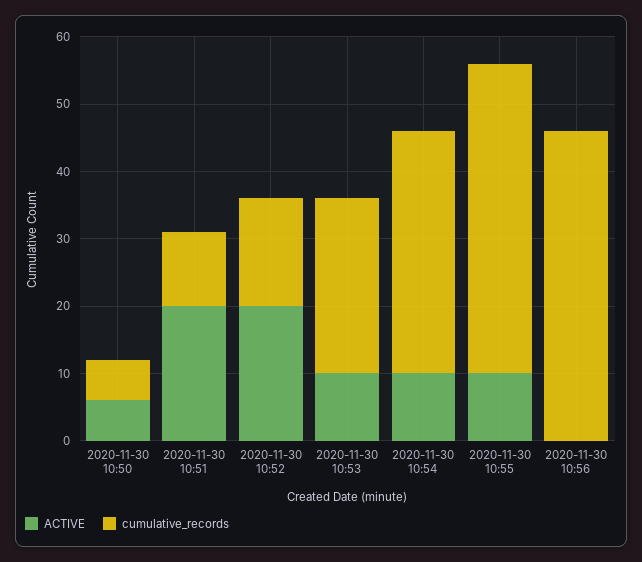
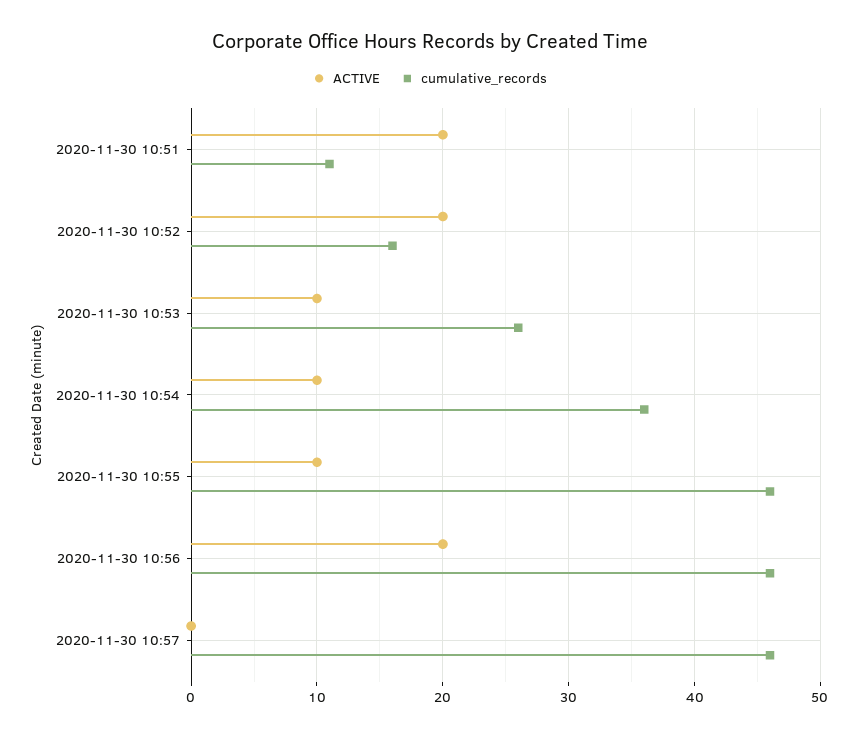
ACTIVE, 2020-11-30 10:50: 5 -> none
cumulative_records, 2020-11-30 10:50: 5 -> none
ACTIVE, 2020-11-30 10:56: 0 -> 20
ACTIVE, 2020-11-30 10:57: none -> 0
cumulative_records, 2020-11-30 10:57: none -> 46

